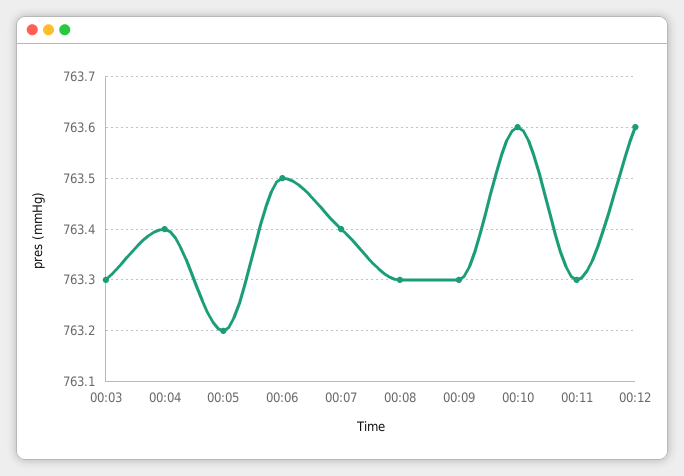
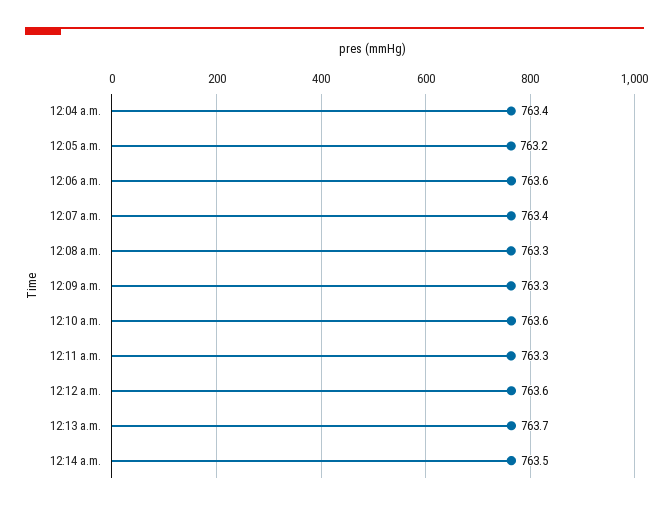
00:03: 763.3 -> none
00:06: 763.5 -> 763.6
12:13 a.m.: none -> 763.7
12:14 a.m.: none -> 763.5

